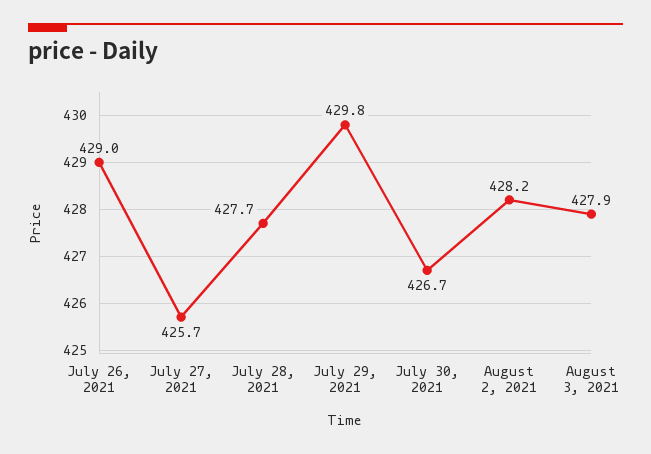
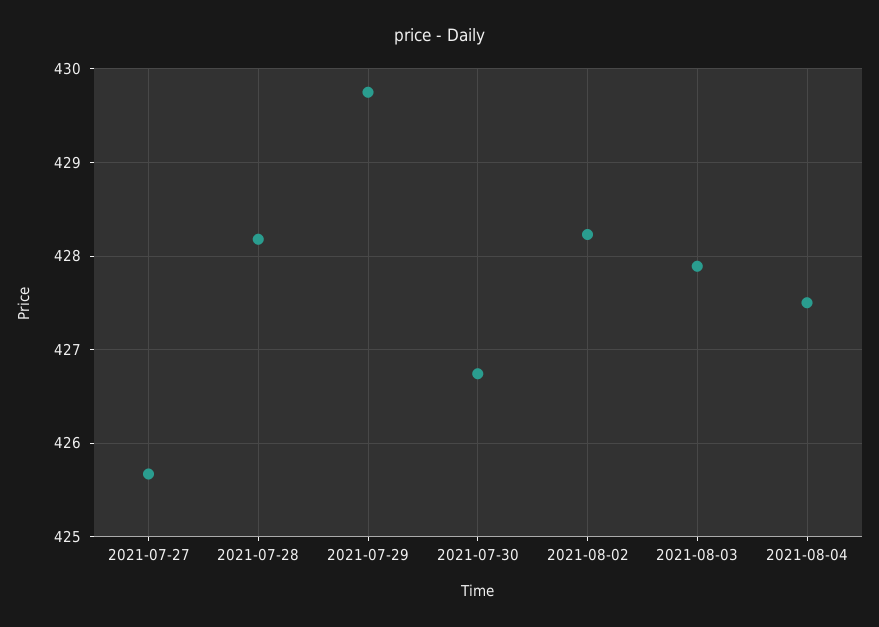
July 26, 2021: 429 -> none
July 28, 2021: 427.7 -> 428.2
2021-08-04: none -> 427.5

